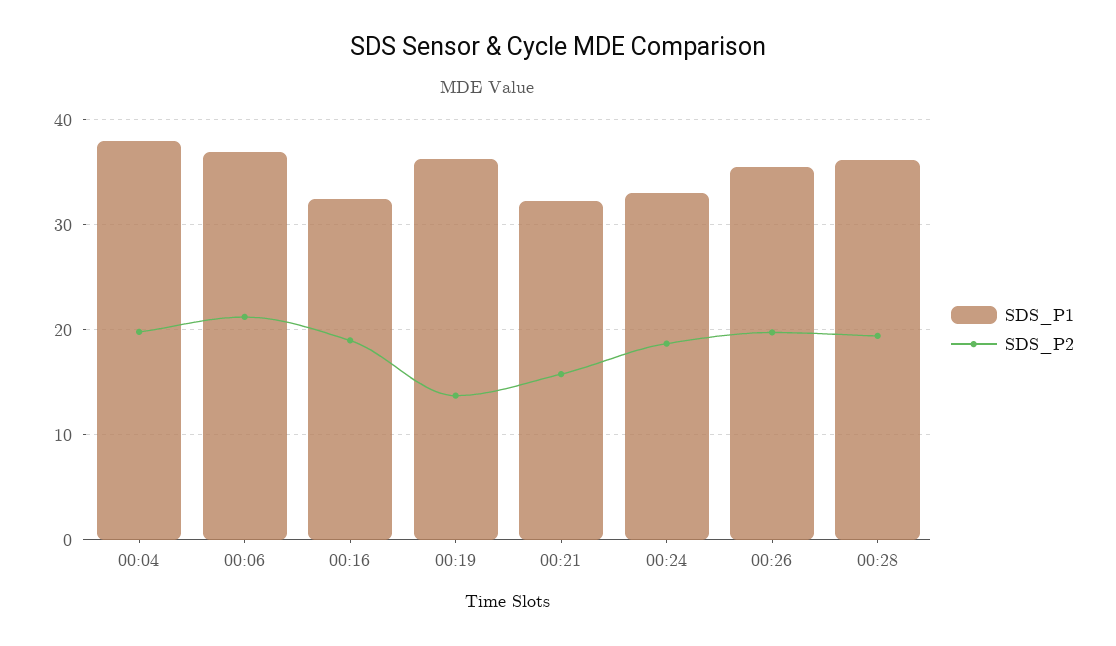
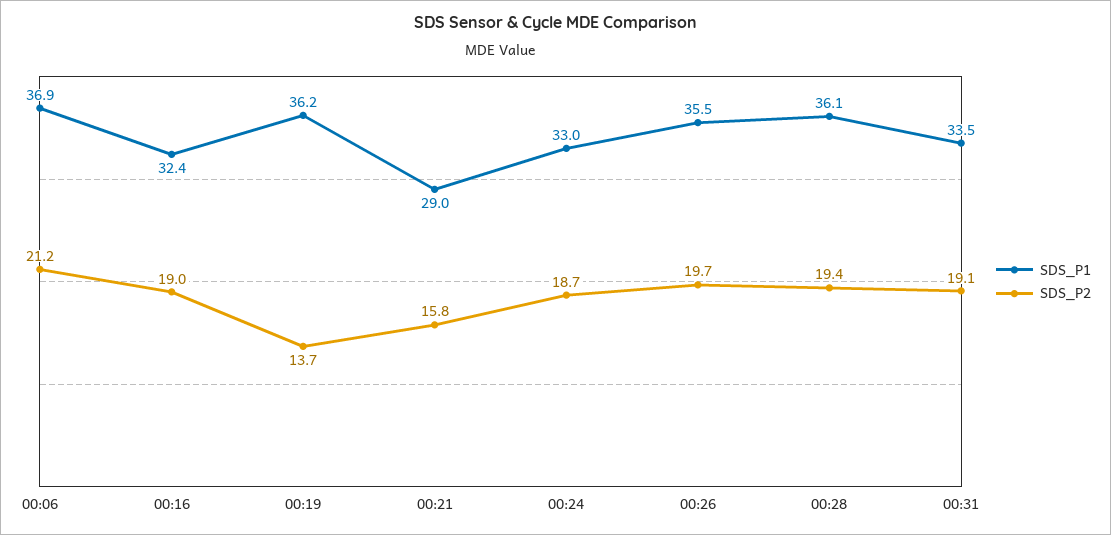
SDS_P1, 00:04: 38 -> none
SDS_P2, 00:04: 20 -> none
SDS_P1, 00:21: 32 -> 29
SDS_P1, 00:31: none -> 33.5
SDS_P2, 00:31: none -> 19.1

